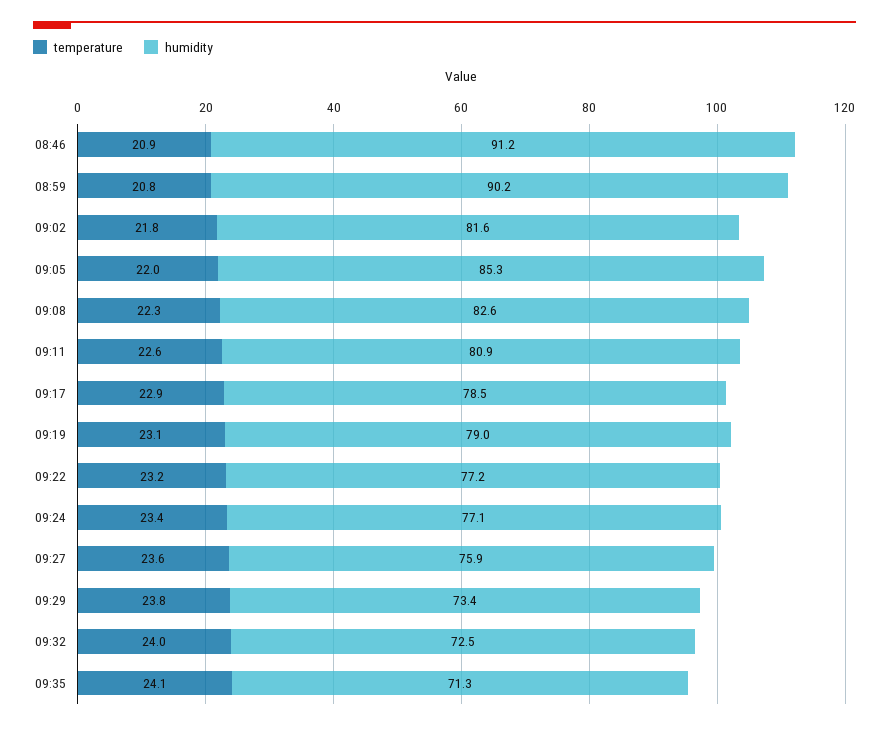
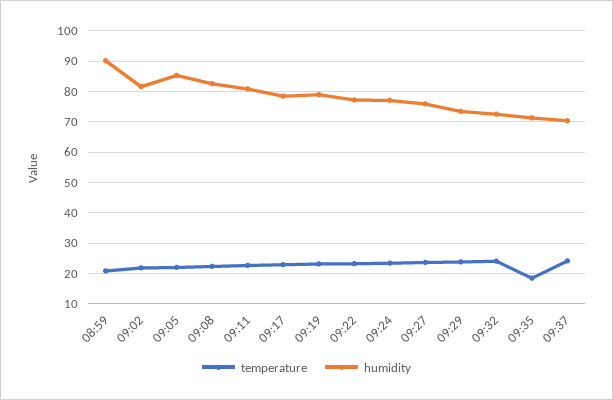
temperature, 08:46: 20.9 -> none
humidity, 08:46: 91.2 -> none
temperature, 09:35: 24.1 -> 18
temperature, 09:37: none -> 24
humidity, 09:37: none -> 70

